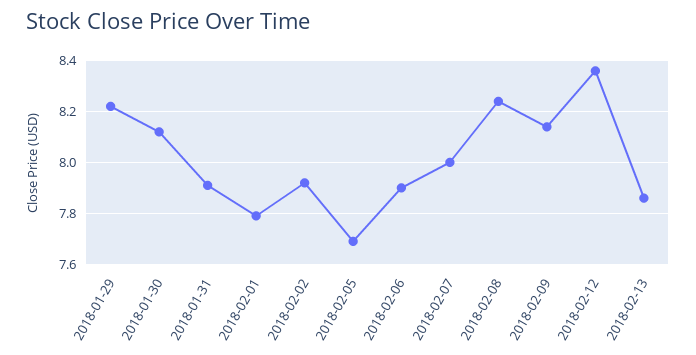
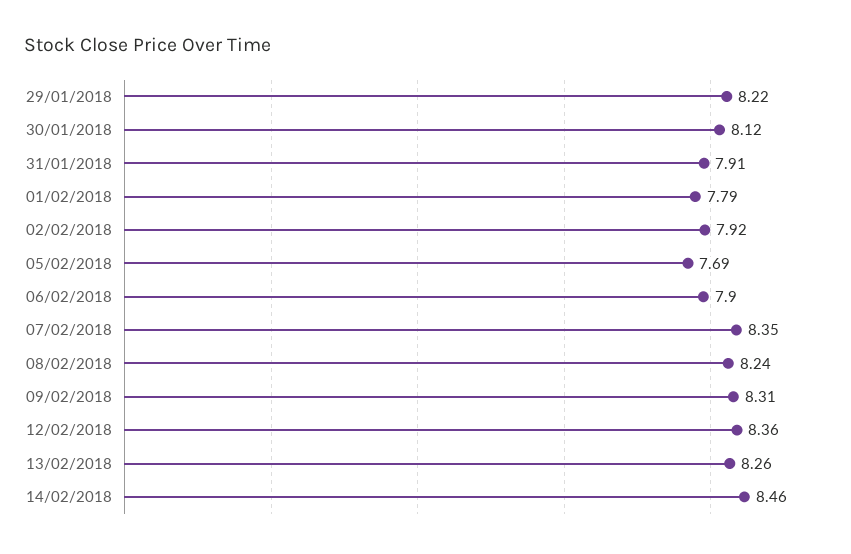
2018-02-07: 8 -> 8.35
2018-02-09: 8.15 -> 8.31
2018-02-13: 7.85 -> 8.26
14/02/2018: none -> 8.46

